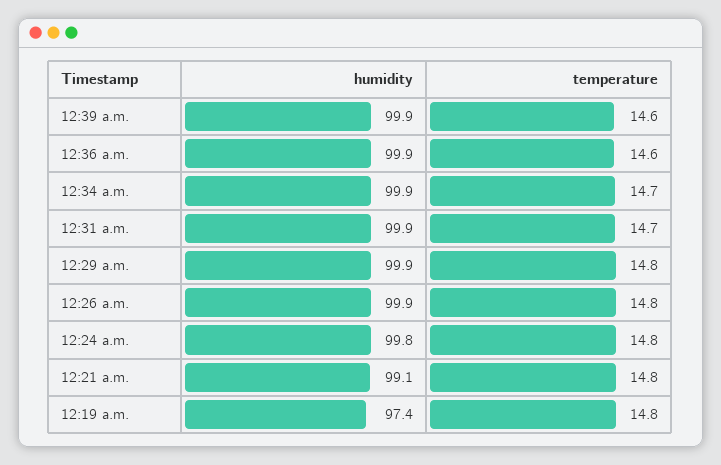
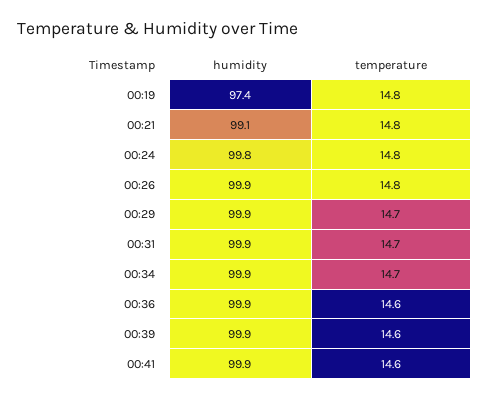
temperature, 12:29 a.m.: 14.8 -> 14.7
humidity, 00:41: none -> 99.9
temperature, 00:41: none -> 14.6

